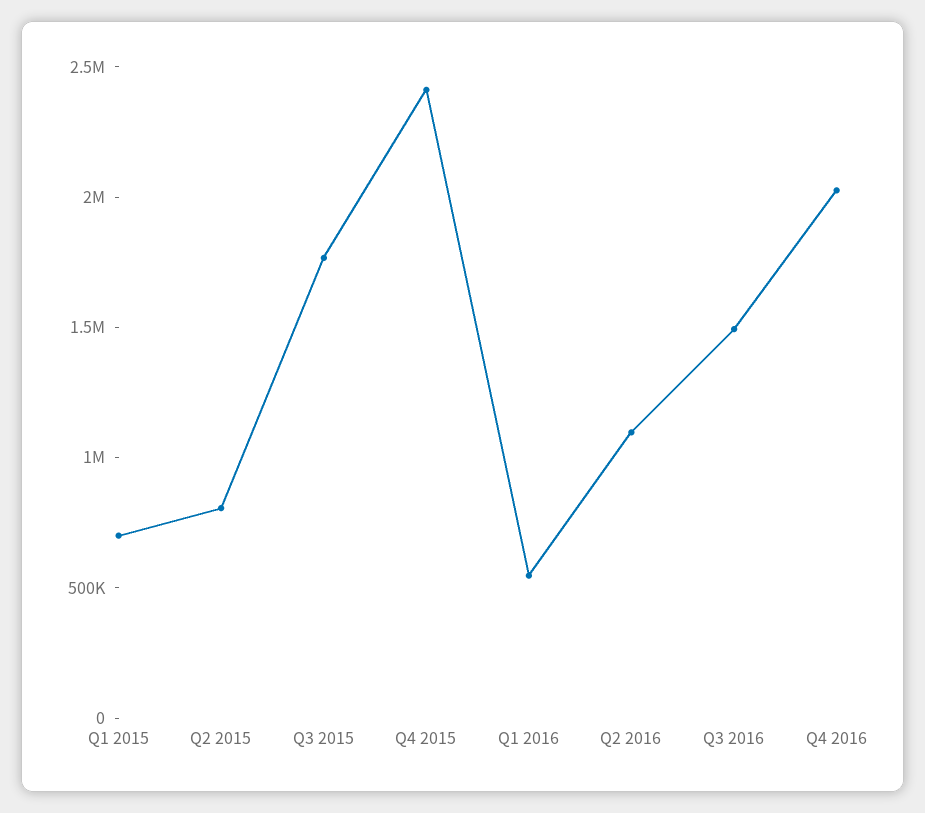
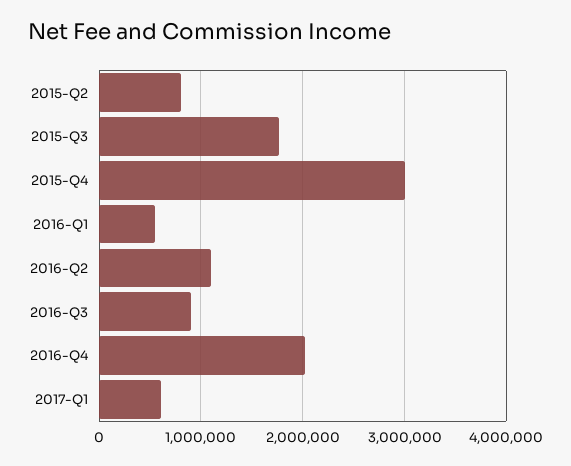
Q1 2015: 700000 -> none
Q4 2015: 2400000 -> 3000000
Q3 2016: 1500000 -> 900000
2017-Q1: none -> 600000

